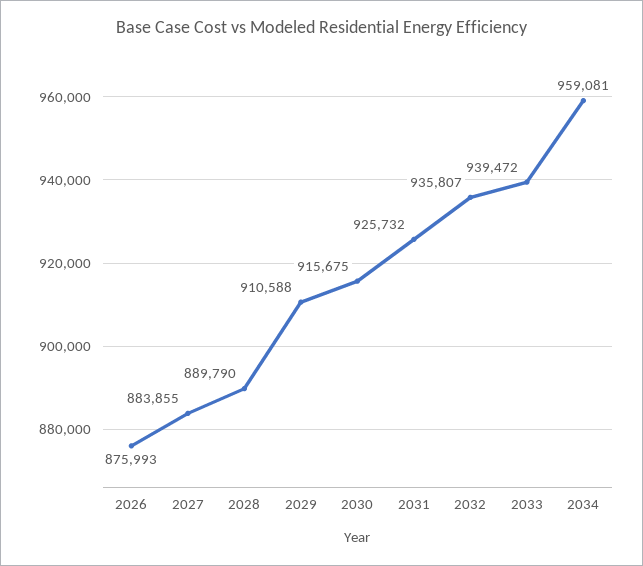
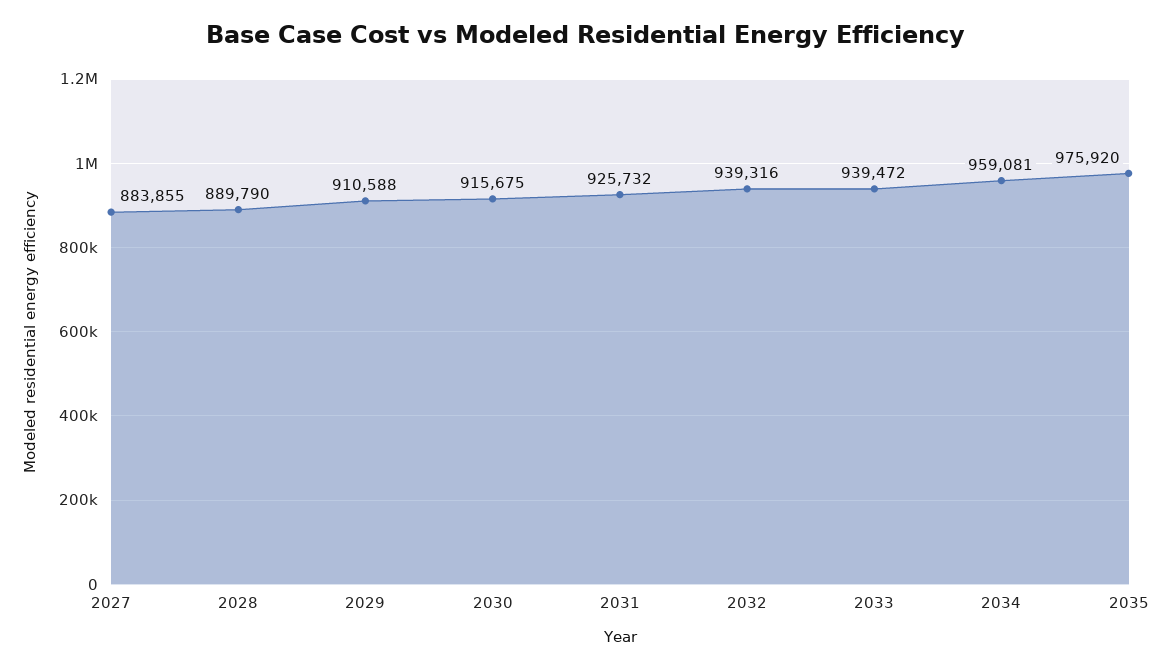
2026: 875993 -> none
2032: 935807 -> 939316
2035: none -> 975920

